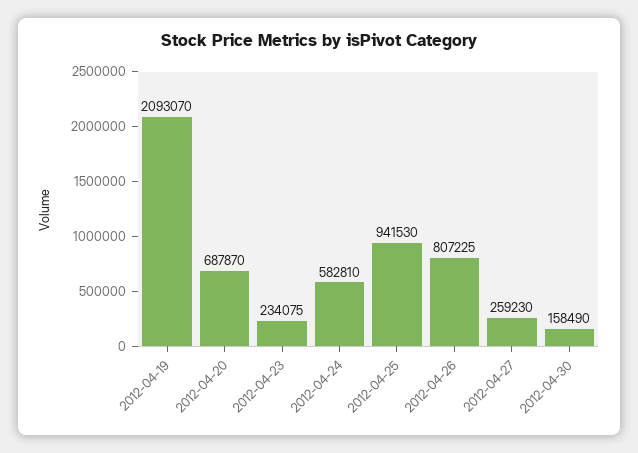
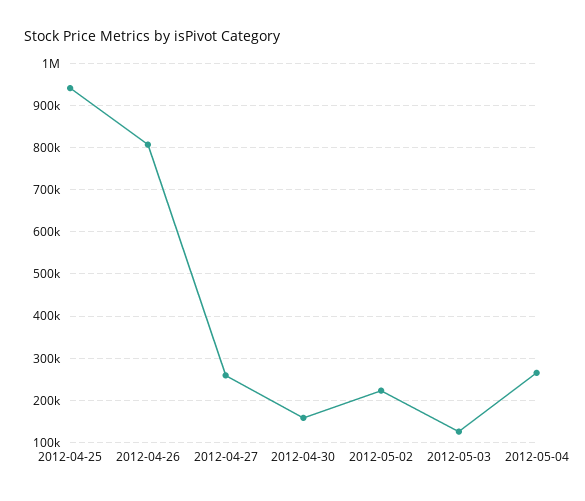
2012-04-19: 2093070 -> none
2012-04-20: 687870 -> none
2012-04-23: 234075 -> none
2012-04-24: 582810 -> none
2012-05-02: none -> 220000
2012-05-03: none -> 120000
2012-05-04: none -> 260000

